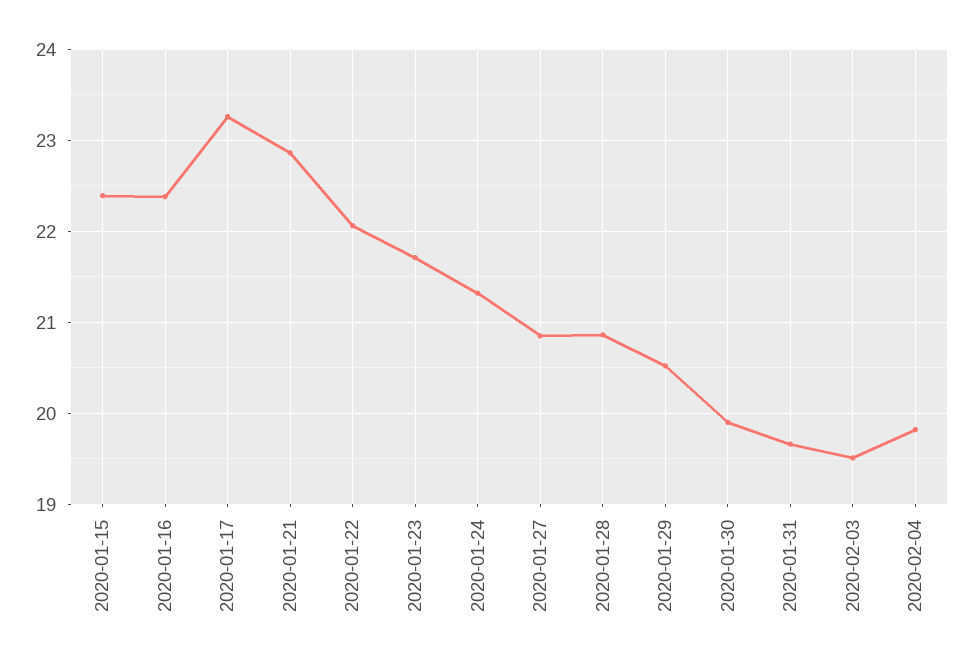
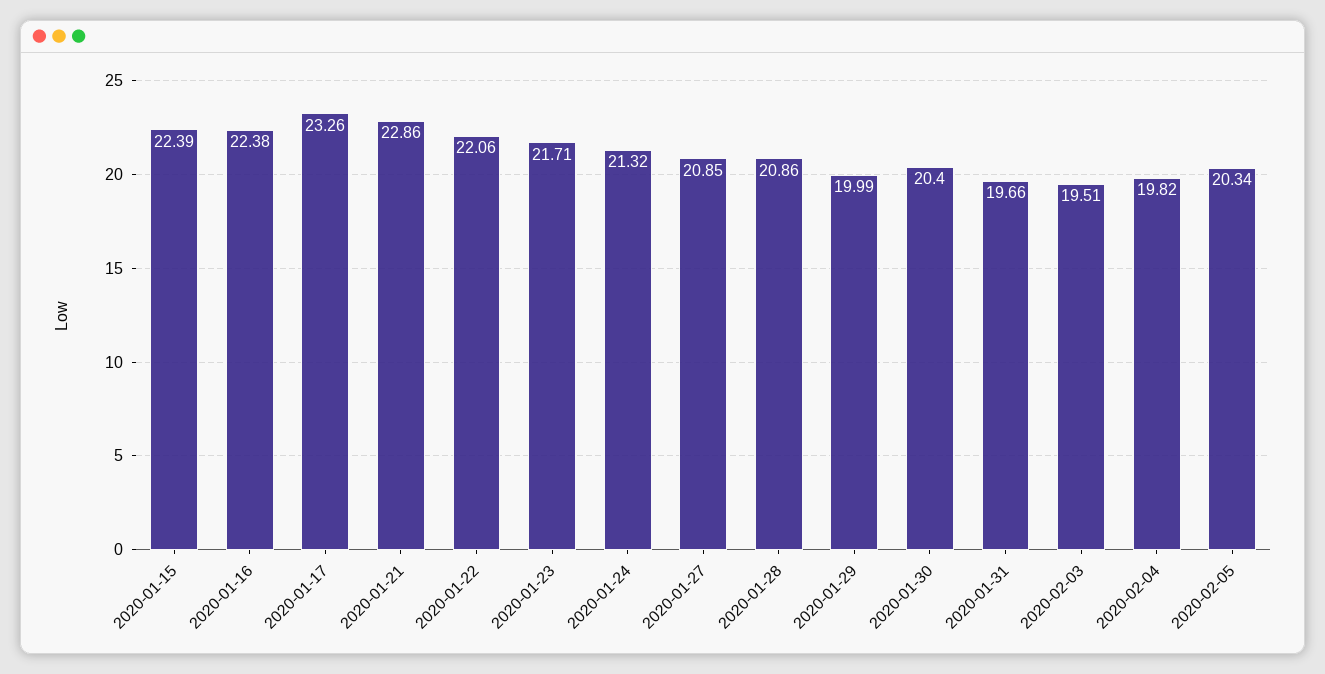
2020-01-29: 20.5 -> 19.99
2020-01-30: 19.9 -> 20.4
2020-02-05: none -> 20.34

